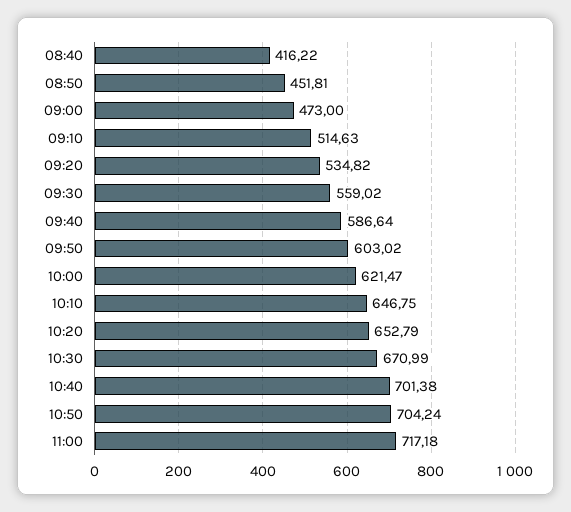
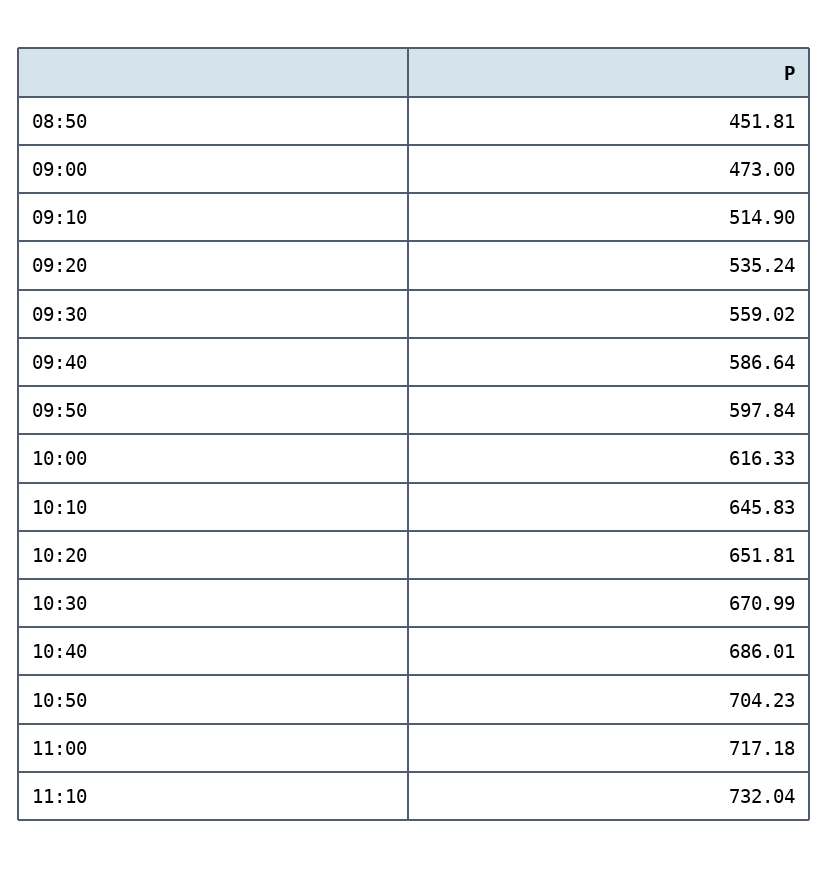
08:40: 416.22 -> none
09:10: 514.63 -> 514.9
09:20: 534.82 -> 535.24
09:50: 603.02 -> 597.84
10:00: 621.47 -> 616.33
10:10: 646.75 -> 645.83
10:20: 652.79 -> 651.81
10:40: 701.38 -> 686.01
10:50: 704.24 -> 704.23
11:10: none -> 732.04

